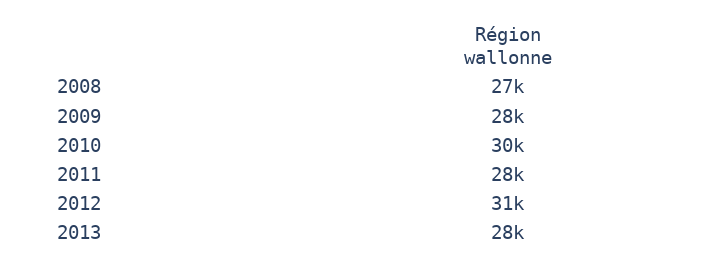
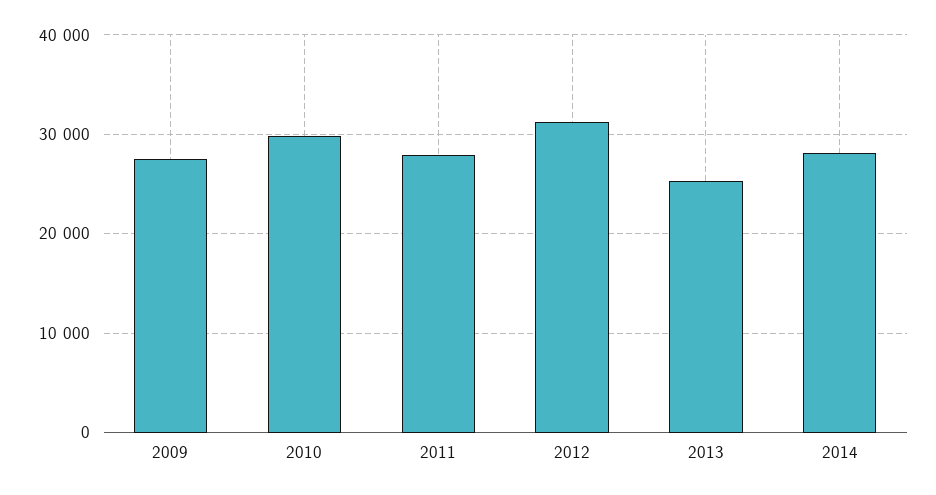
2008: 27000 -> none
2013: 28000 -> 25000
2014: none -> 28000

